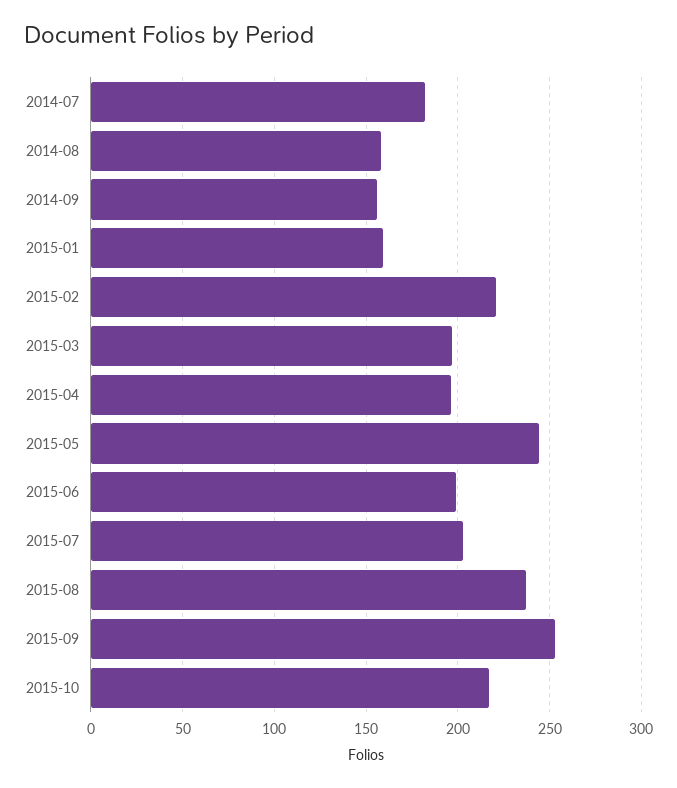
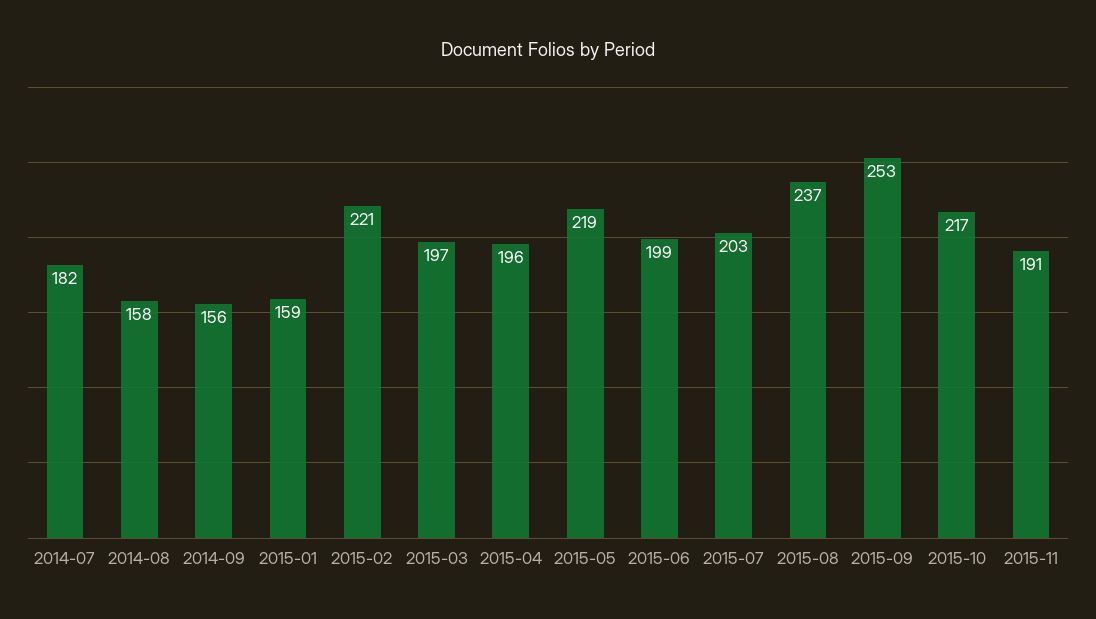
2015-05: 245 -> 219
2015-11: none -> 191

